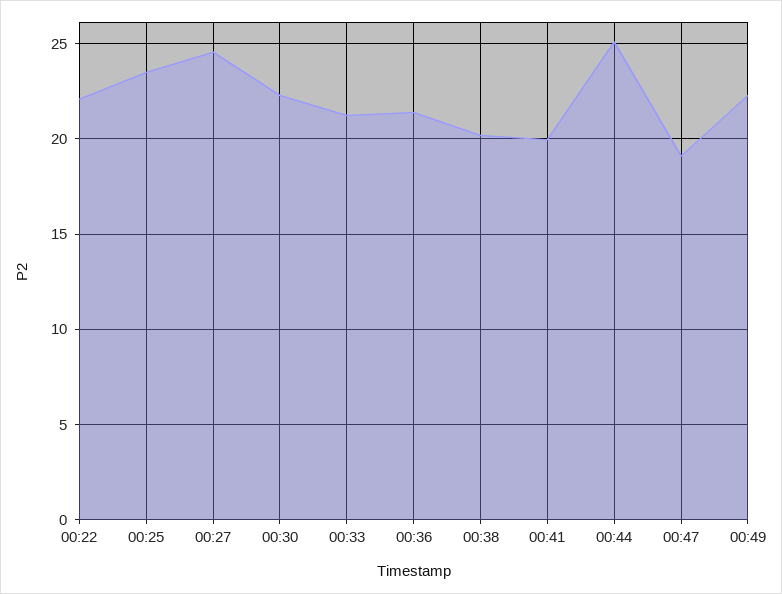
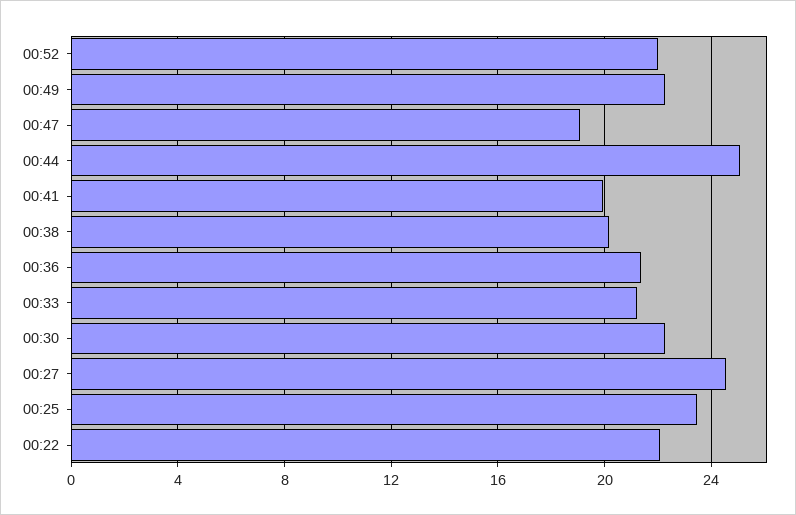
00:52: none -> 22

